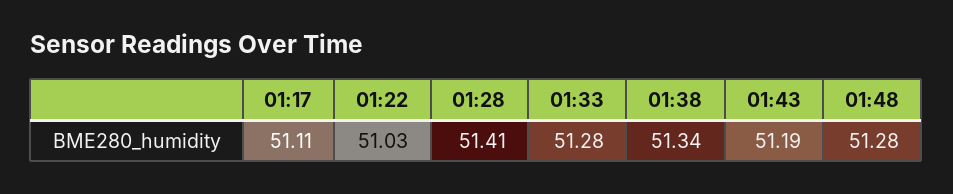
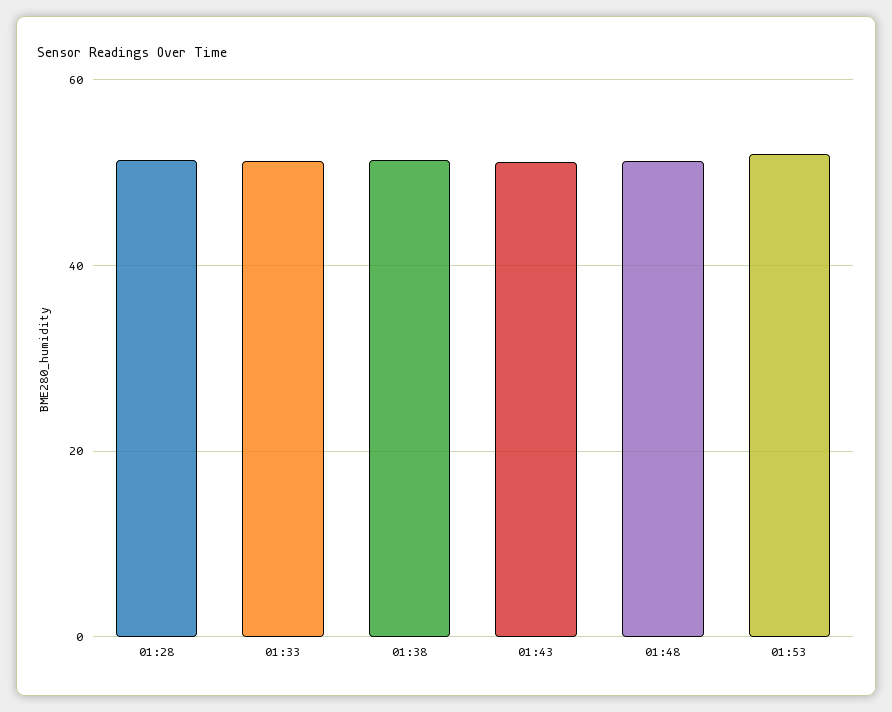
01:17: 51.11 -> none
01:22: 51.03 -> none
01:53: none -> 52

